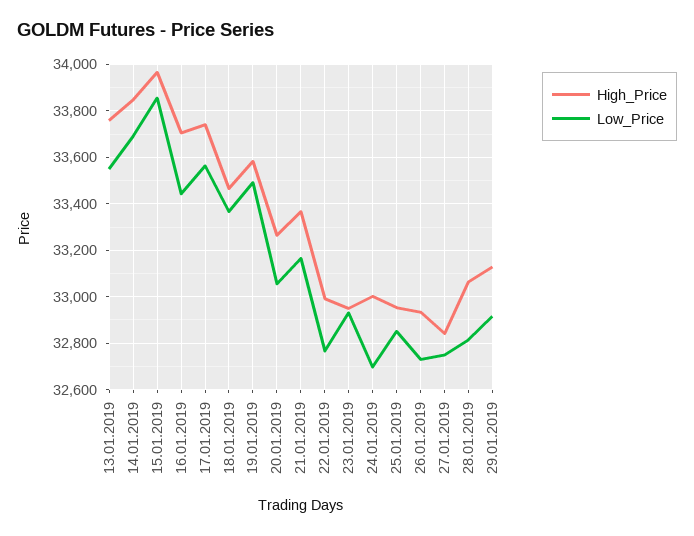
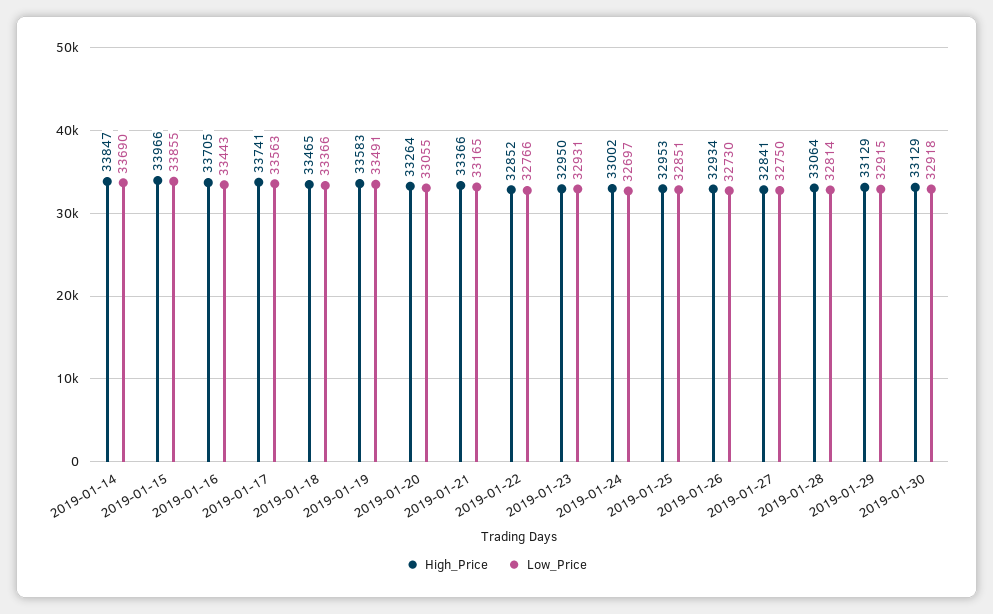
High_Price, 13.01.2019: 33750 -> none
Low_Price, 13.01.2019: 33550 -> none
High_Price, 22.01.2019: 33000 -> 32852
High_Price, 2019-01-30: none -> 33129
Low_Price, 2019-01-30: none -> 32918

